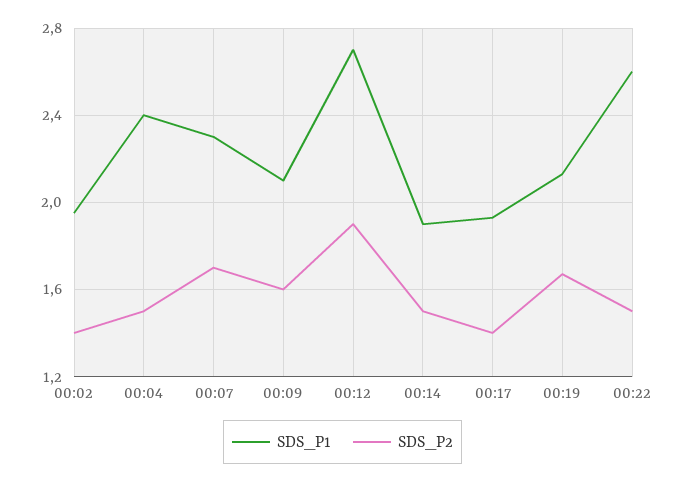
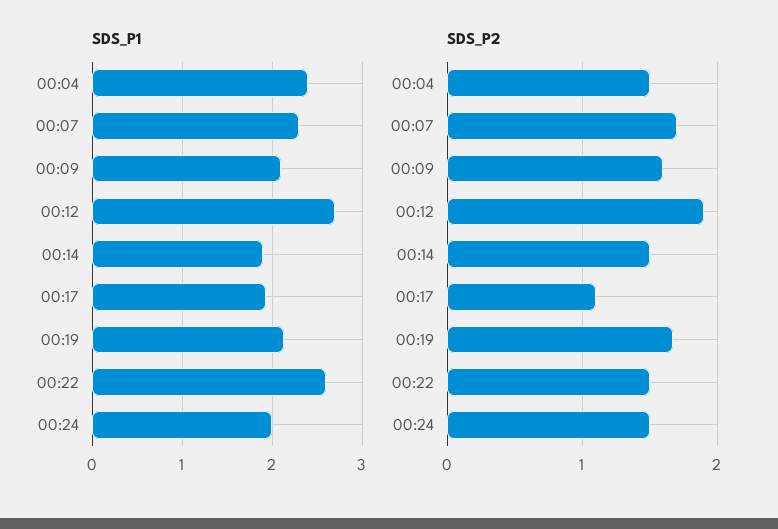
SDS_P1, 00:02: 1.95 -> none
SDS_P2, 00:02: 1.4 -> none
SDS_P2, 00:17: 1.4 -> 1.1
SDS_P1, 00:24: none -> 2
SDS_P2, 00:24: none -> 1.5

